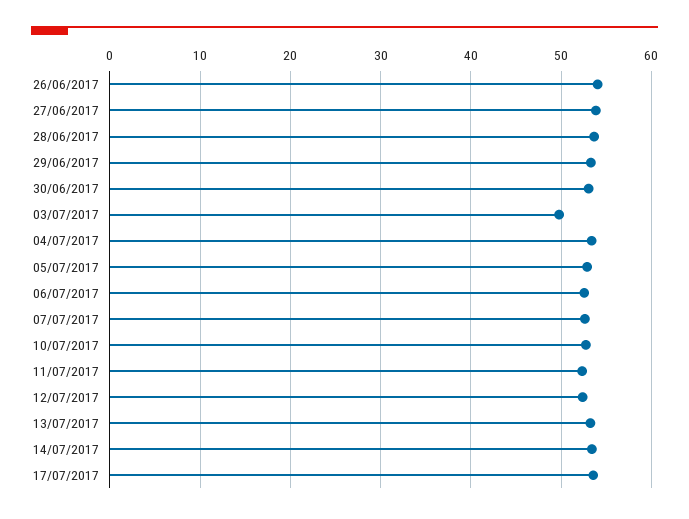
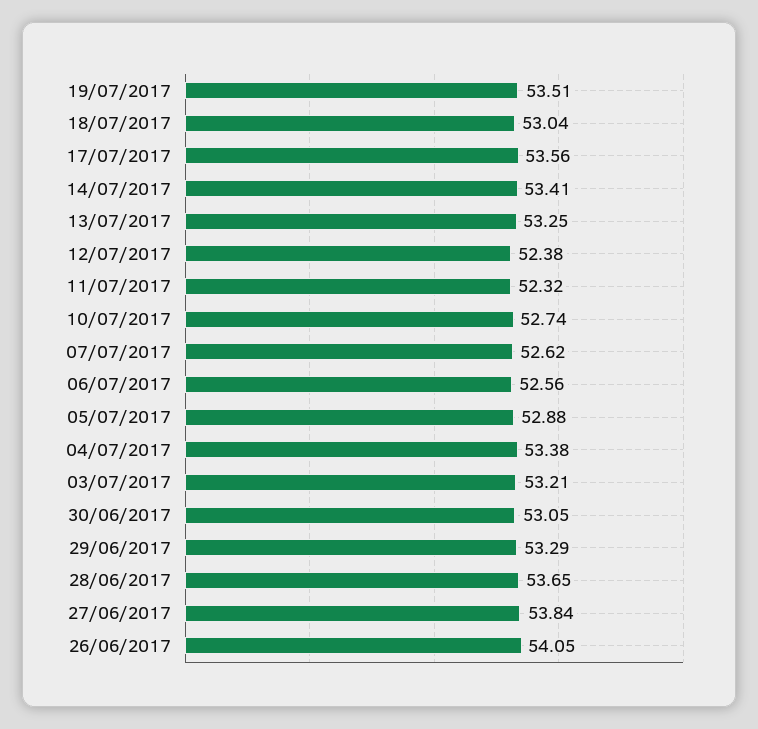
03/07/2017: 50 -> 53.21
19/07/2017: none -> 53.51
18/07/2017: none -> 53.04

